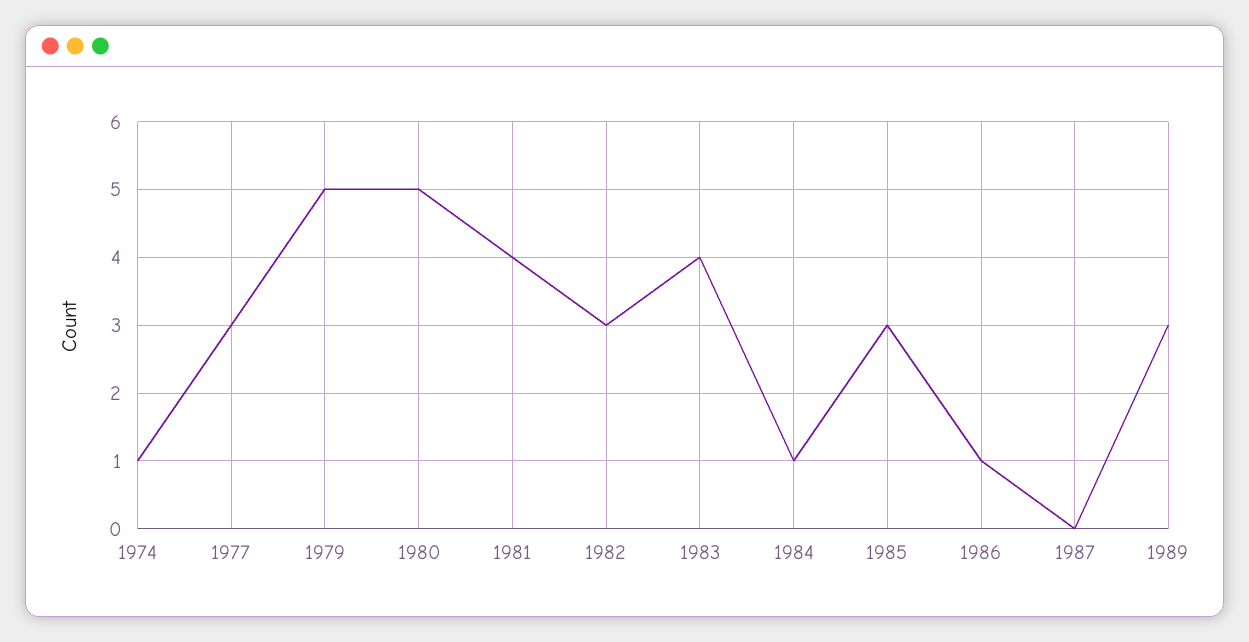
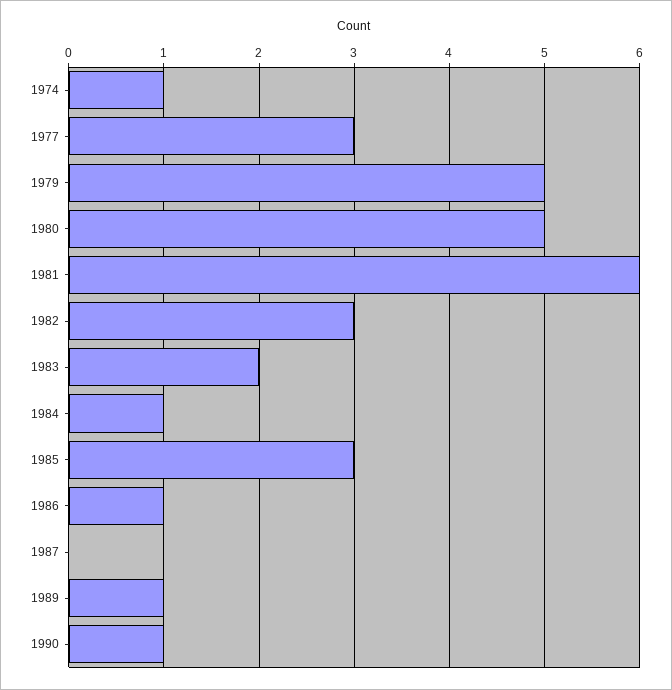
1981: 4 -> 6
1983: 4 -> 2
1989: 3 -> 1
1990: none -> 1

